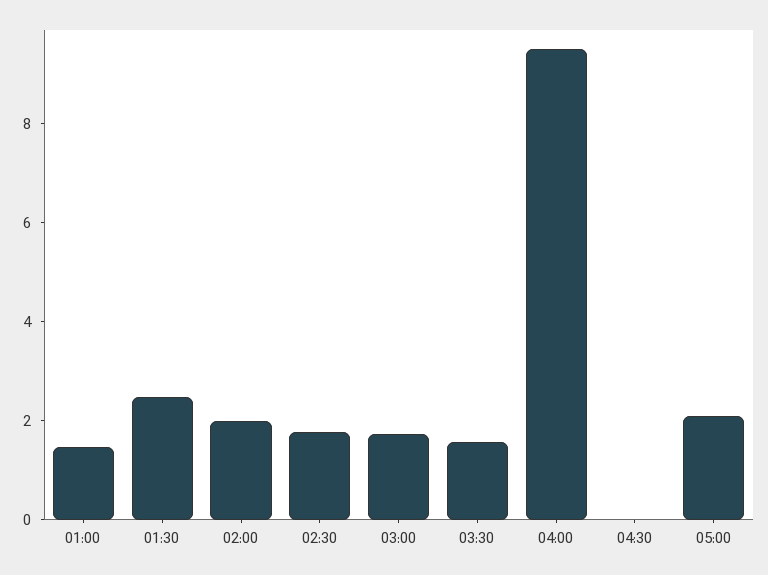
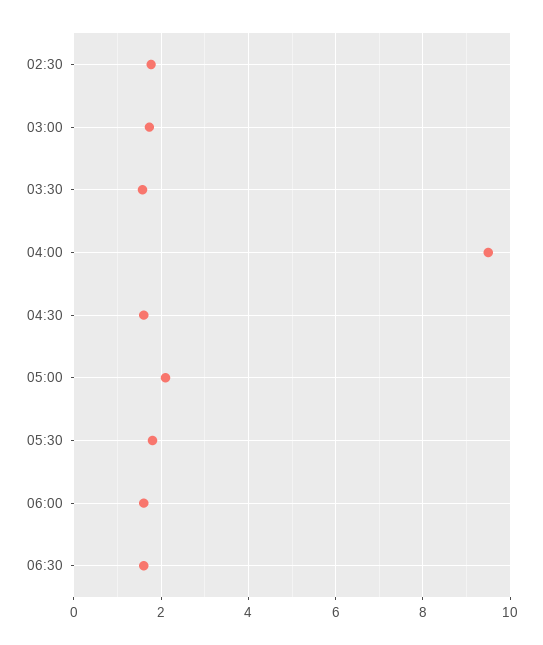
01:00: 1.5 -> none
01:30: 2.5 -> none
02:00: 2 -> none
04:30: 0 -> 1.6
05:30: none -> 1.8
06:00: none -> 1.6
06:30: none -> 1.6

